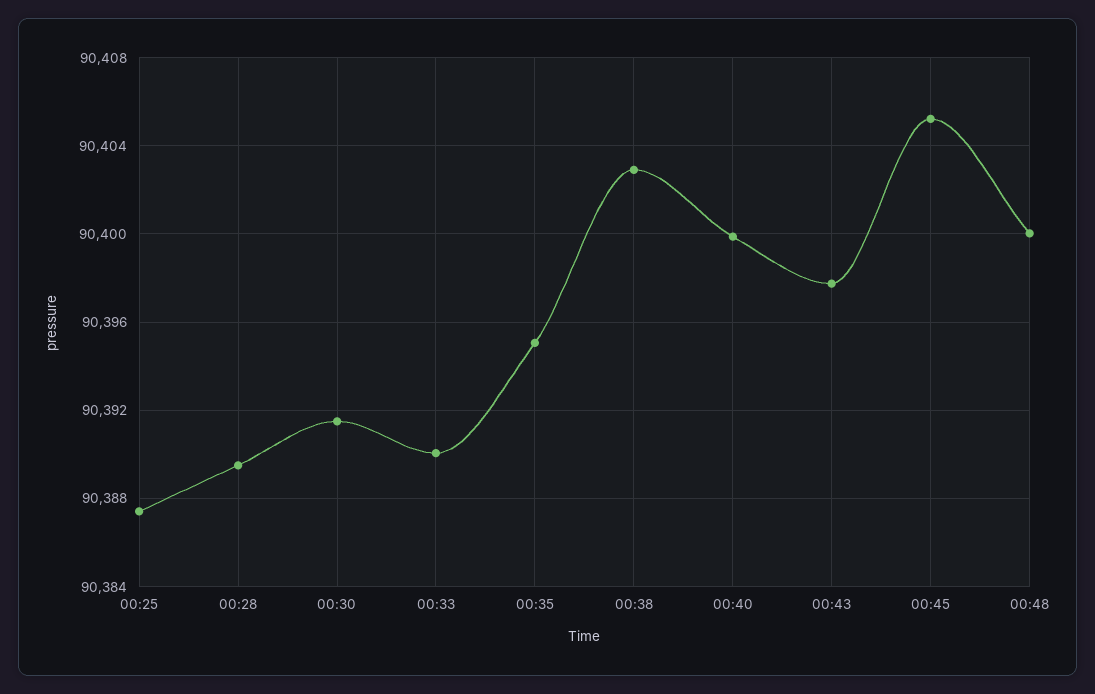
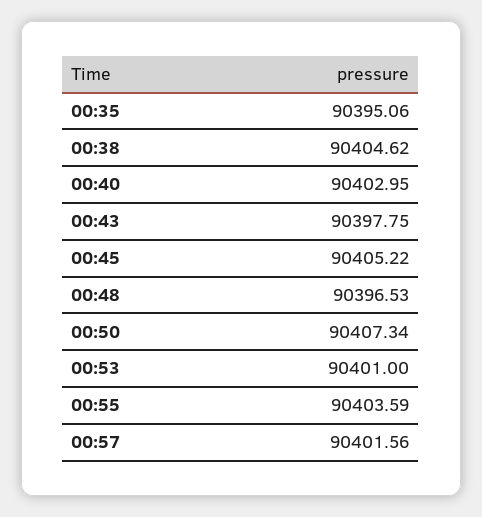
00:25: 90387.5 -> none
00:28: 90389.5 -> none
00:30: 90391.5 -> none
00:33: 90390 -> none
00:38: 90403 -> 90404.62
00:40: 90400 -> 90402.95
00:48: 90400 -> 90396.53
00:50: none -> 90407.34
00:53: none -> 90401
00:55: none -> 90403.59
00:57: none -> 90401.56

